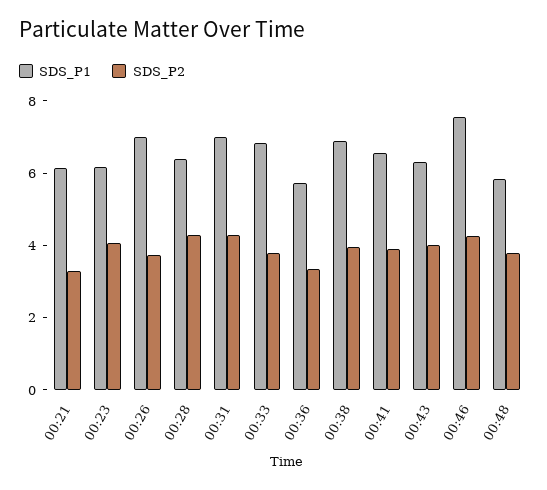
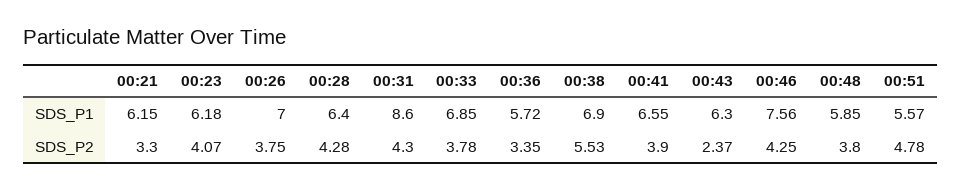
SDS_P1, 00:31: 7 -> 8.6
SDS_P2, 00:38: 4 -> 5.53
SDS_P2, 00:43: 4 -> 2.37
SDS_P1, 00:51: none -> 5.57
SDS_P2, 00:51: none -> 4.78

